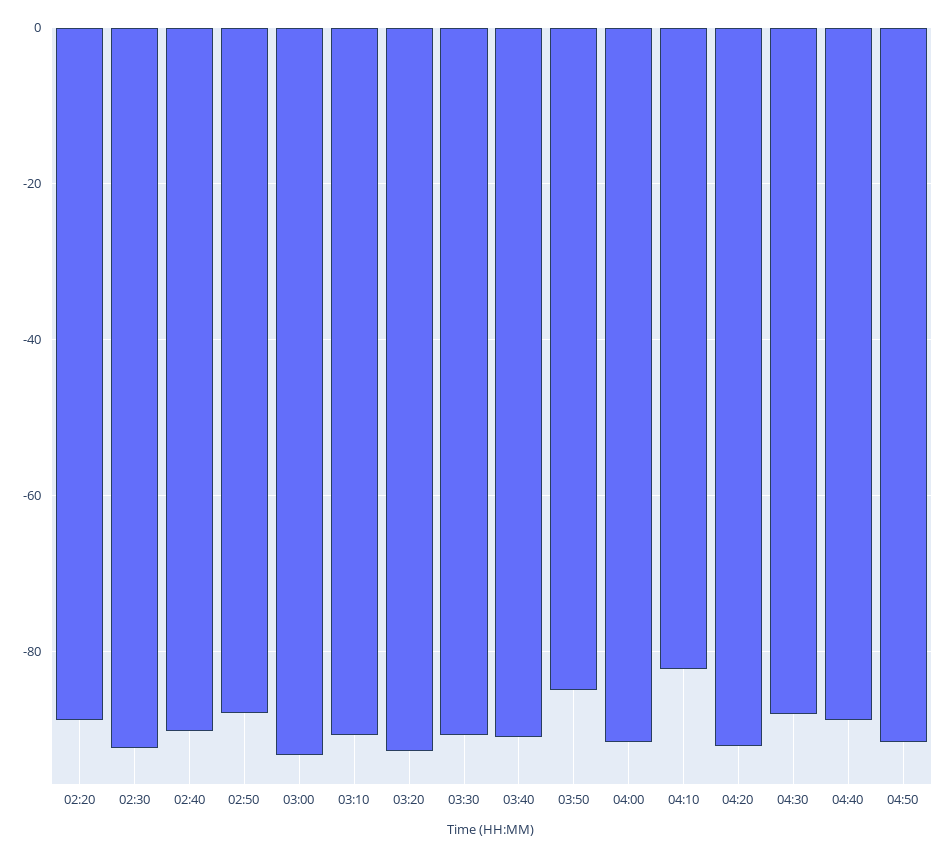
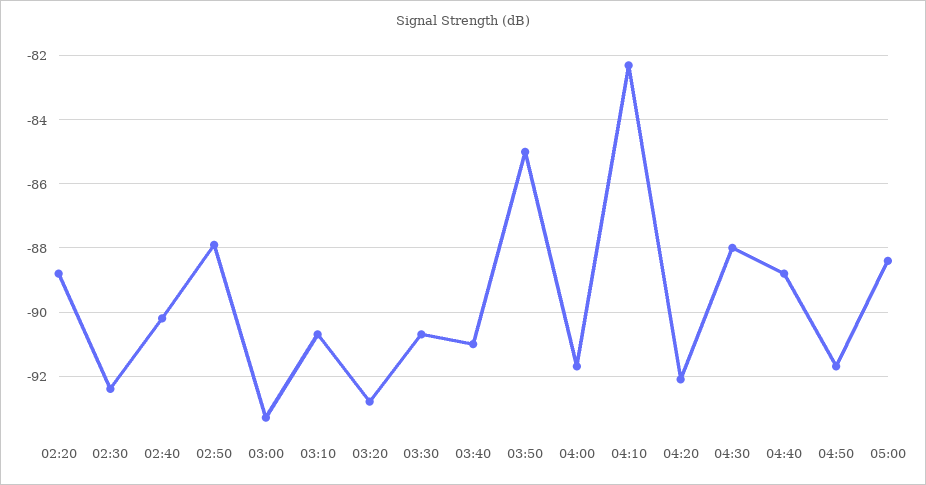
05:00: none -> -88.5

